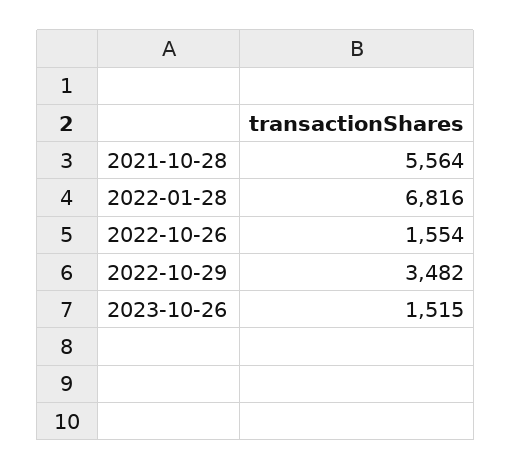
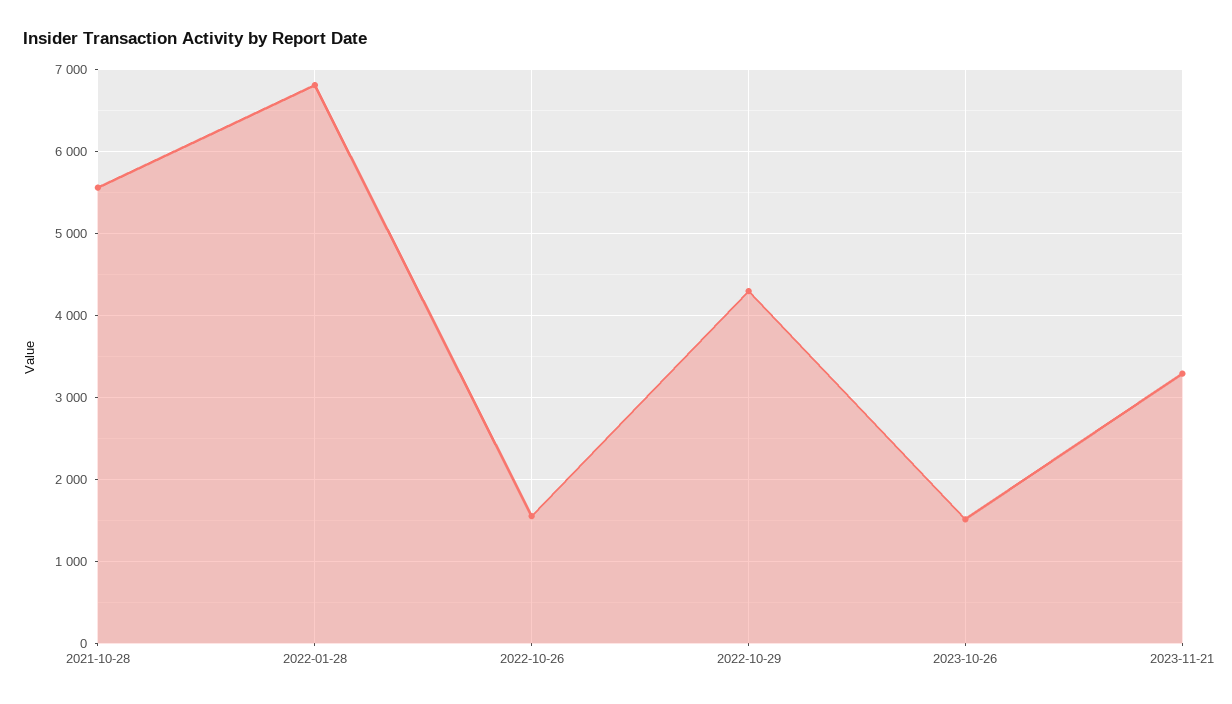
2022-10-29: 3482 -> 4300
2023-11-21: none -> 3300

